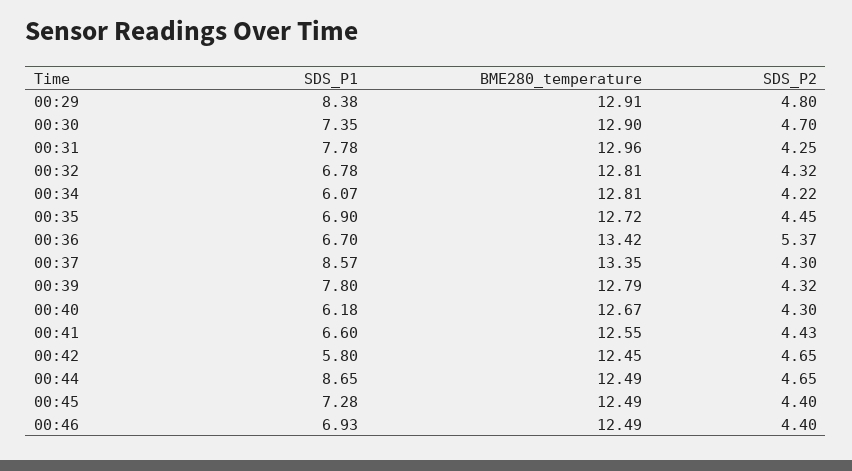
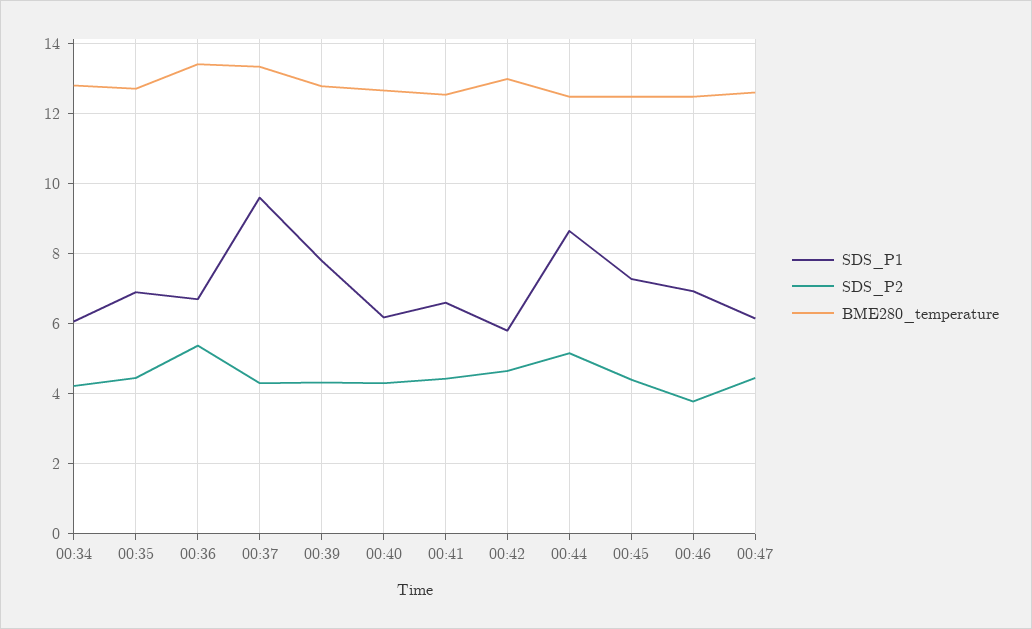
SDS_P1, 00:29: 8.38 -> none
BME280_temperature, 00:29: 12.91 -> none
SDS_P2, 00:29: 4.8 -> none
SDS_P1, 00:30: 7.35 -> none
BME280_temperature, 00:30: 12.9 -> none
SDS_P2, 00:30: 4.7 -> none
SDS_P1, 00:31: 7.78 -> none
BME280_temperature, 00:31: 12.96 -> none
SDS_P2, 00:31: 4.25 -> none
SDS_P1, 00:32: 6.78 -> none
BME280_temperature, 00:32: 12.81 -> none
SDS_P2, 00:32: 4.32 -> none
SDS_P1, 00:37: 8.57 -> 9.6
BME280_temperature, 00:42: 12.45 -> 13
SDS_P2, 00:44: 4.65 -> 5.2
SDS_P2, 00:46: 4.4 -> 3.8
SDS_P1, 00:47: none -> 6.2
SDS_P2, 00:47: none -> 4.4
BME280_temperature, 00:47: none -> 12.6

